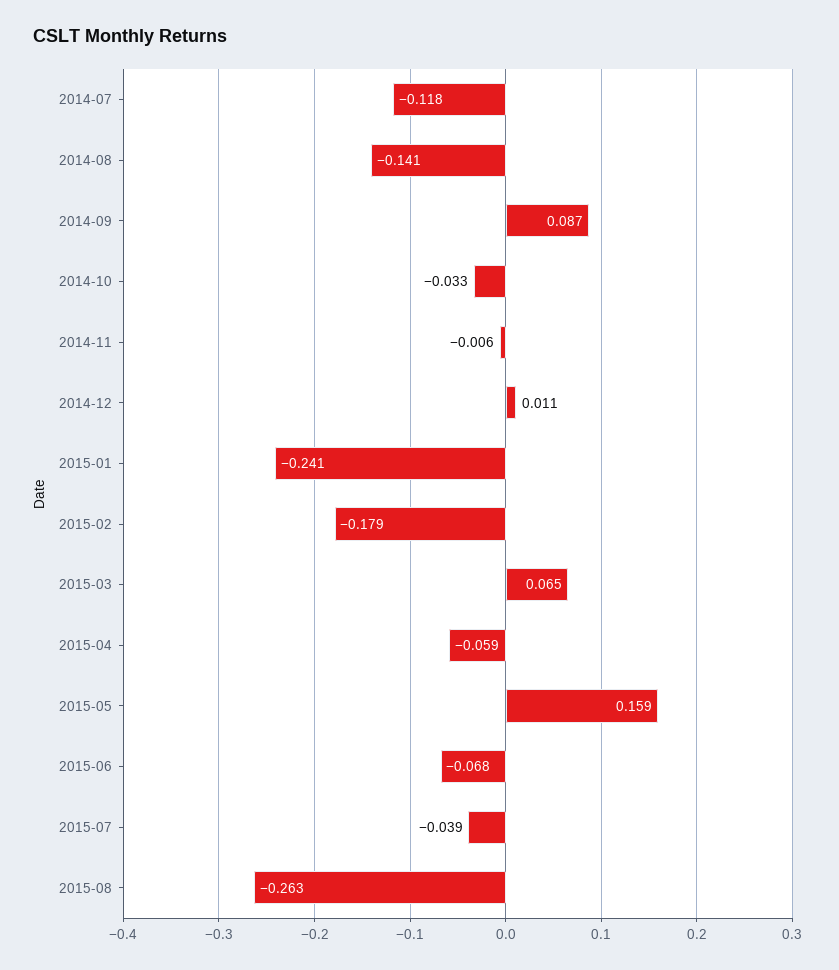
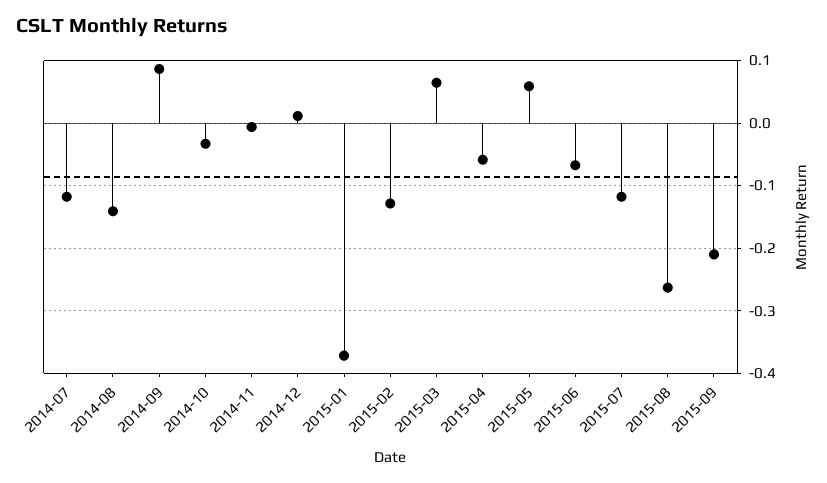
2015-01: -0.241 -> -0.37
2015-02: -0.179 -> -0.13
2015-05: 0.159 -> 0.06
2015-07: -0.039 -> -0.12
2015-09: none -> -0.21

